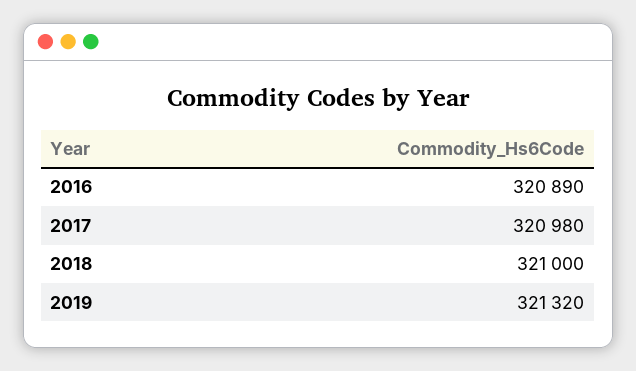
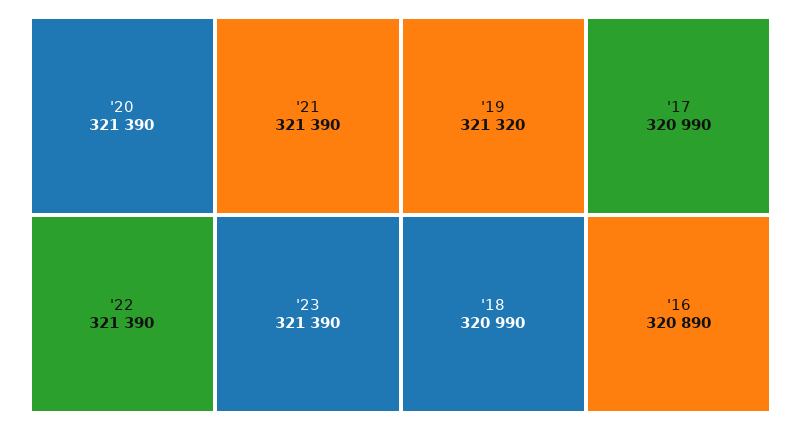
2017: 320980 -> 320990
2018: 321000 -> 320990
'20: none -> 321390
'21: none -> 321390
'22: none -> 321390
'23: none -> 321390

